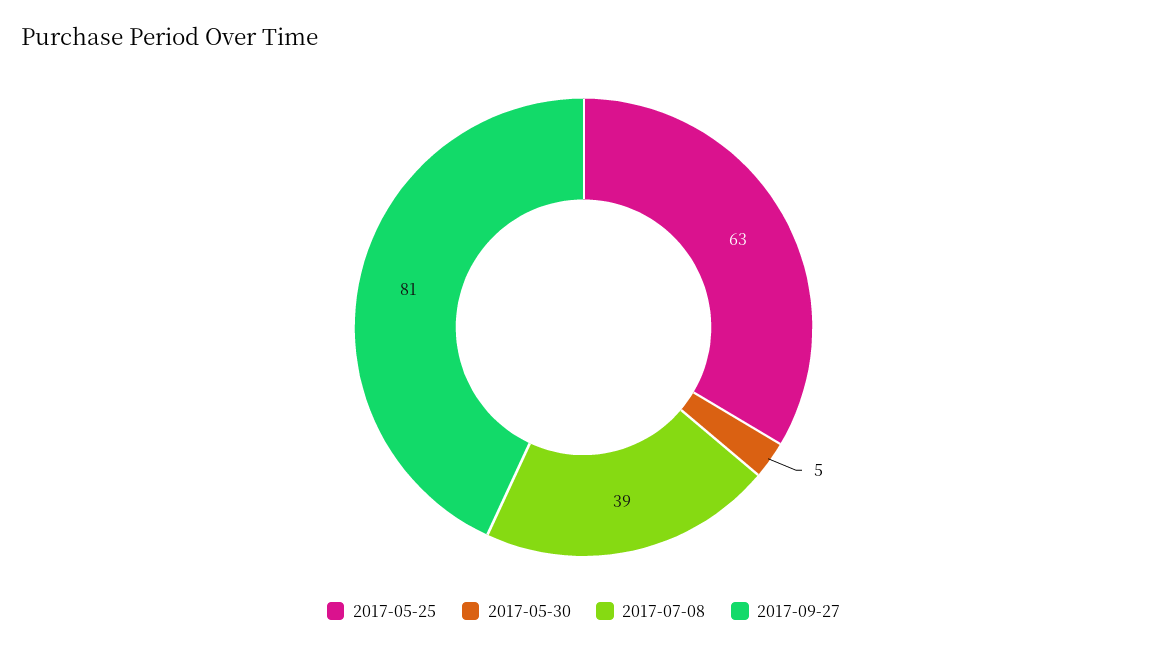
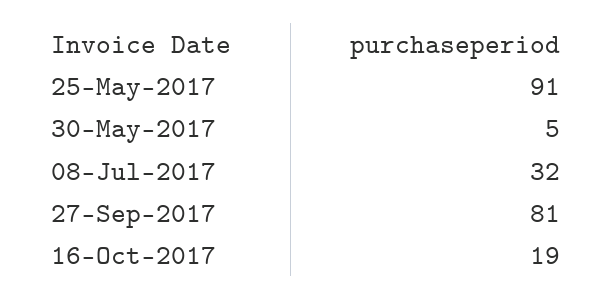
2017-05-25: 63 -> 91
2017-07-08: 39 -> 32
16-Oct-2017: none -> 19

